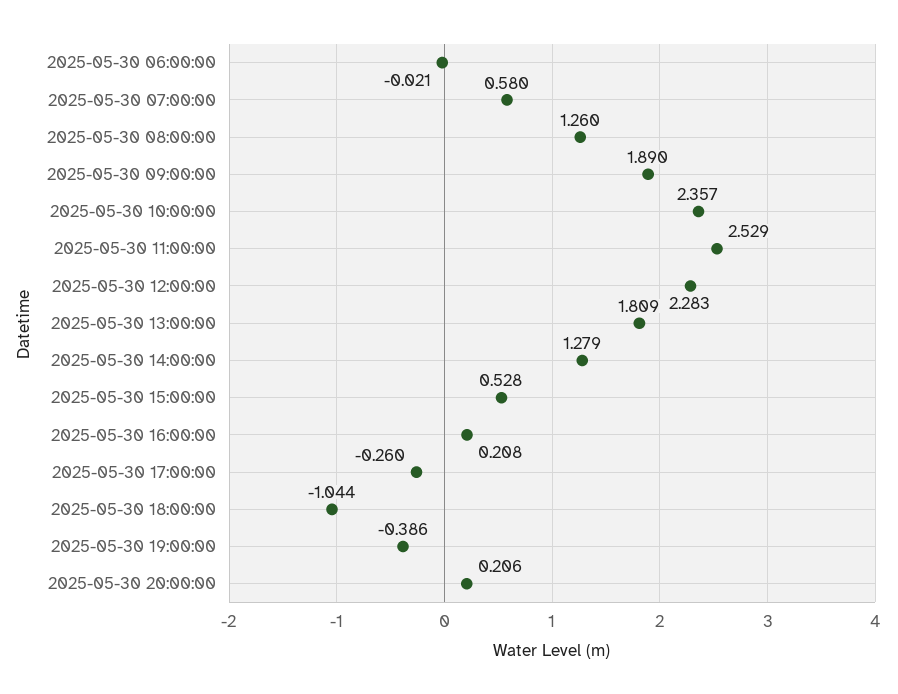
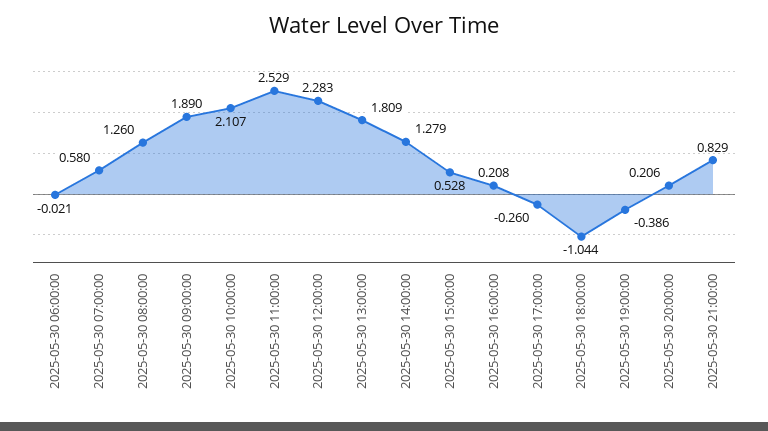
2025-05-30 10:00:00: 2.357 -> 2.107
2025-05-30 21:00:00: none -> 0.829

